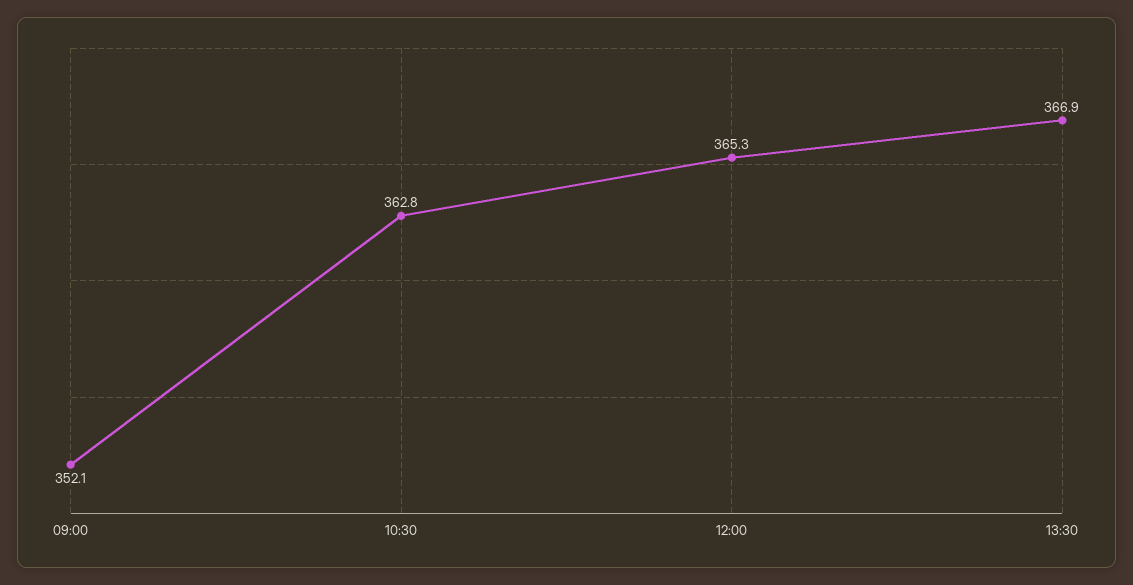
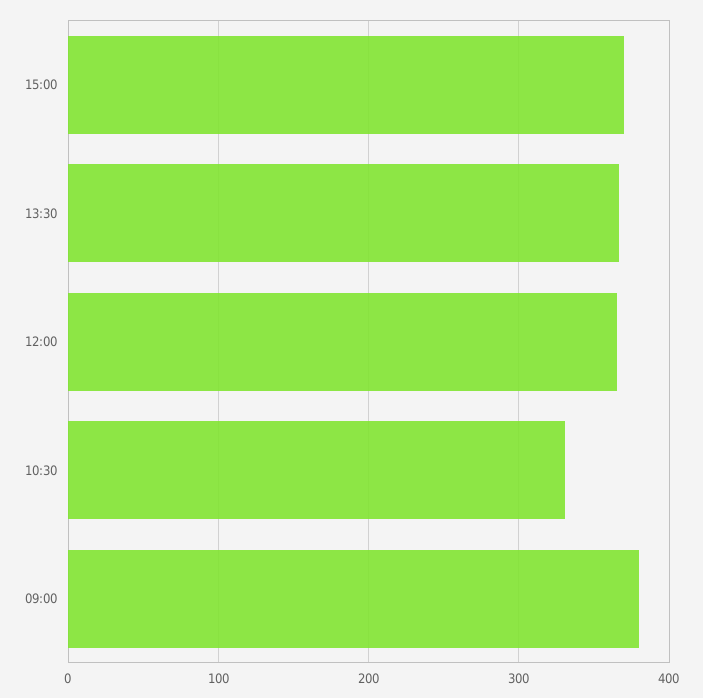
09:00: 352.1 -> 380
10:30: 362.8 -> 330
15:00: none -> 370

